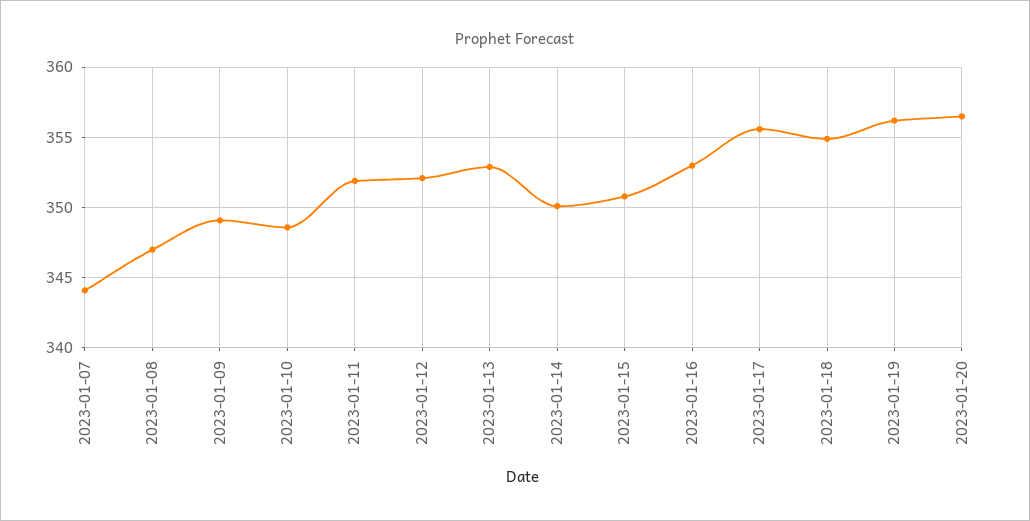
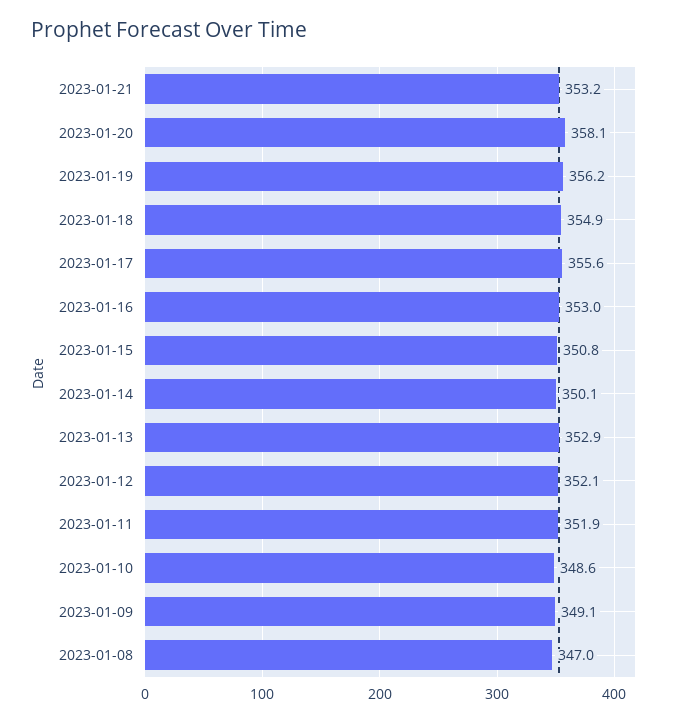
2023-01-07: 344 -> none
2023-01-20: 356.5 -> 358.1
2023-01-21: none -> 353.2

